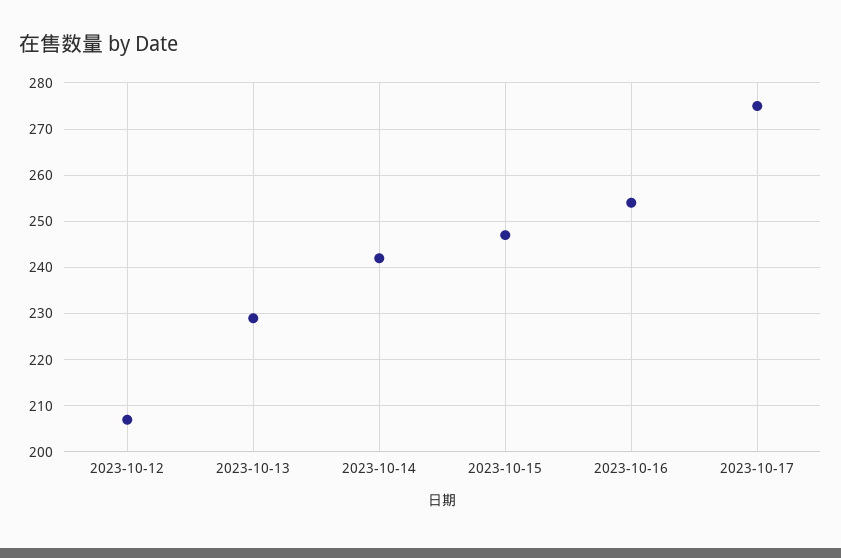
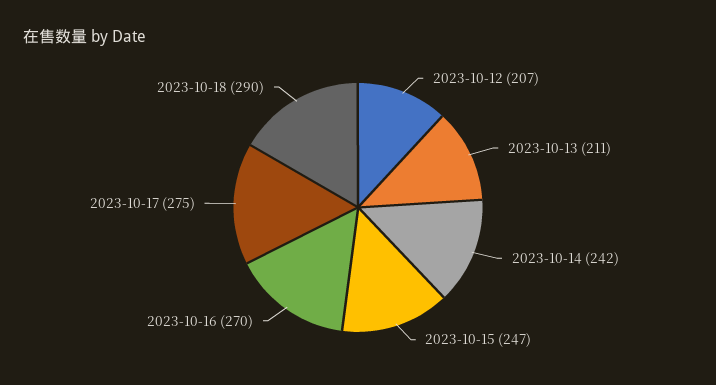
2023-10-13: 230 -> 211
2023-10-16: 255 -> 270
2023-10-18: none -> 290

